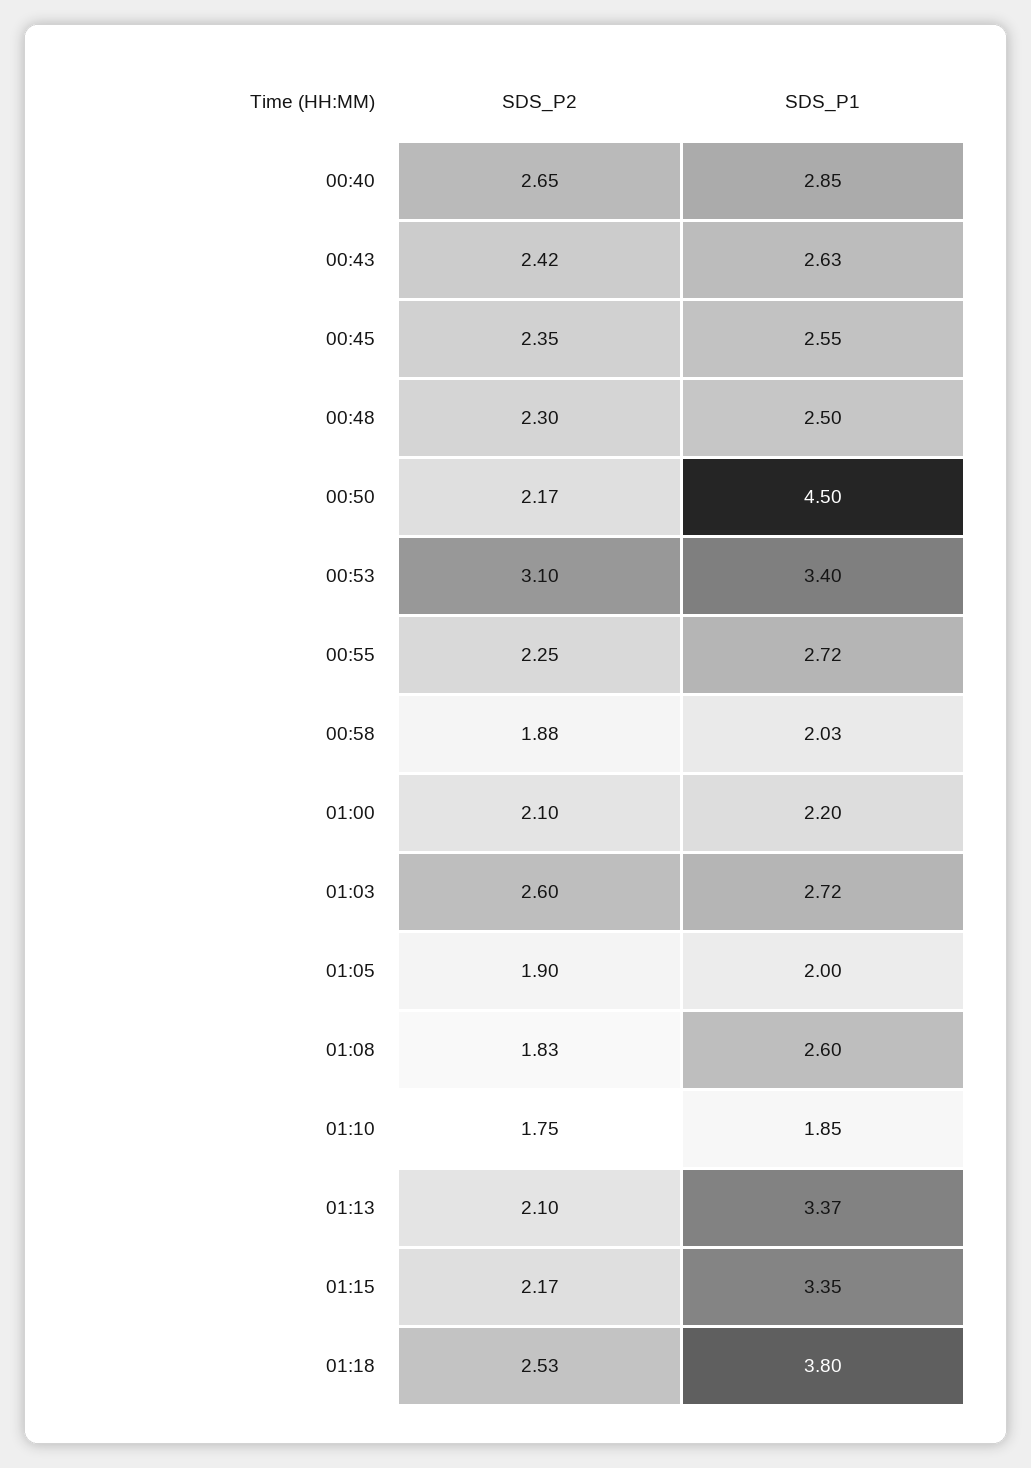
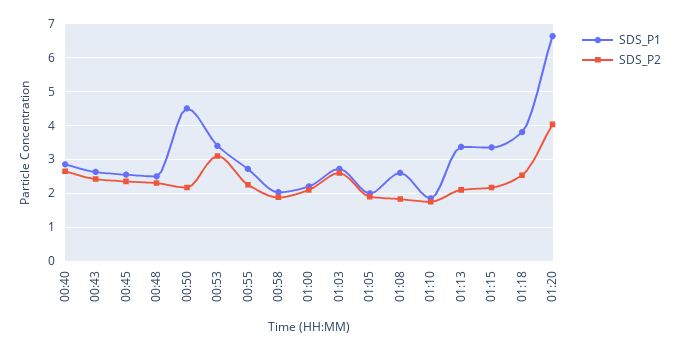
SDS_P1, 01:20: none -> 6.6
SDS_P2, 01:20: none -> 4

